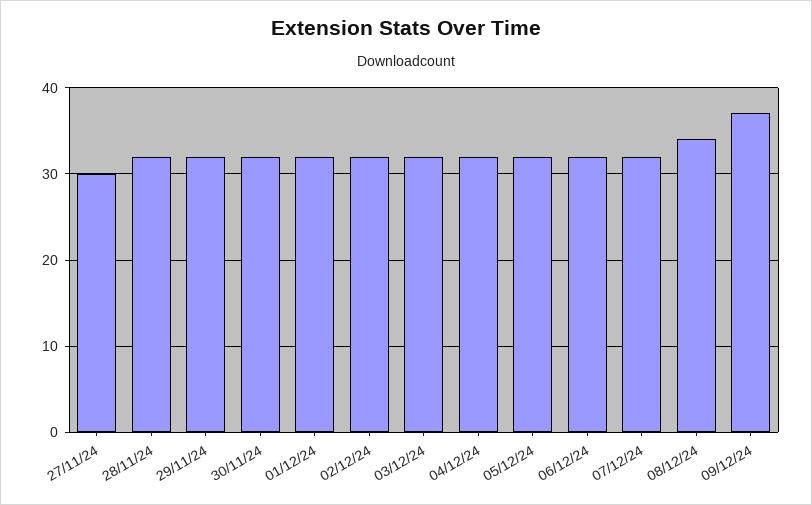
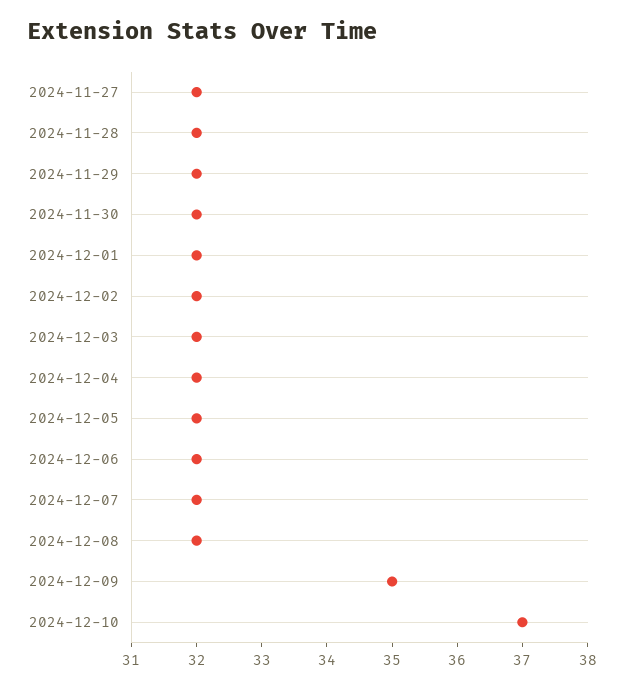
27/11/24: 30 -> 32
08/12/24: 34 -> 32
09/12/24: 37 -> 35
2024-12-10: none -> 37

